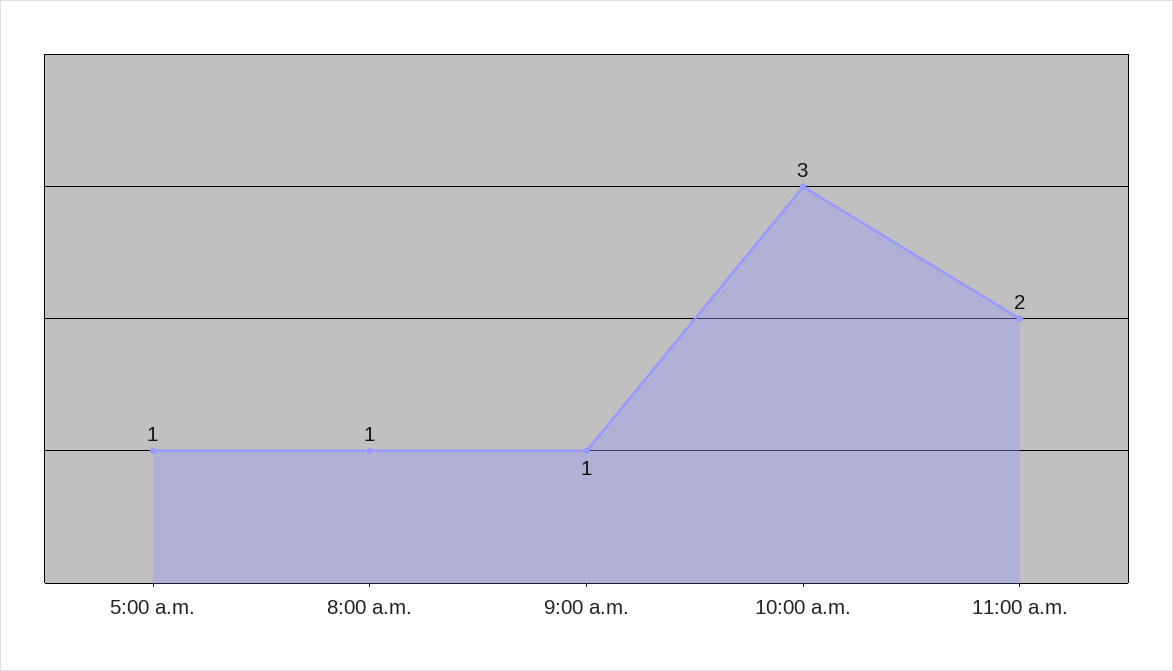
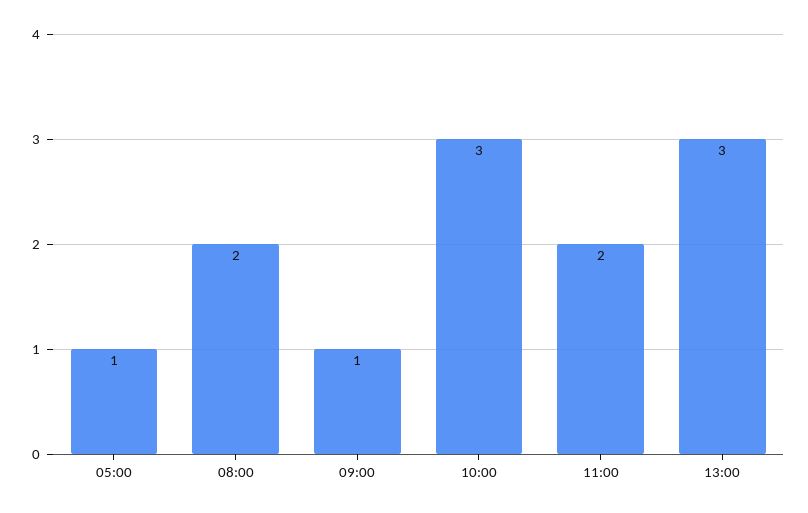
8:00 a.m.: 1 -> 2
13:00: none -> 3

